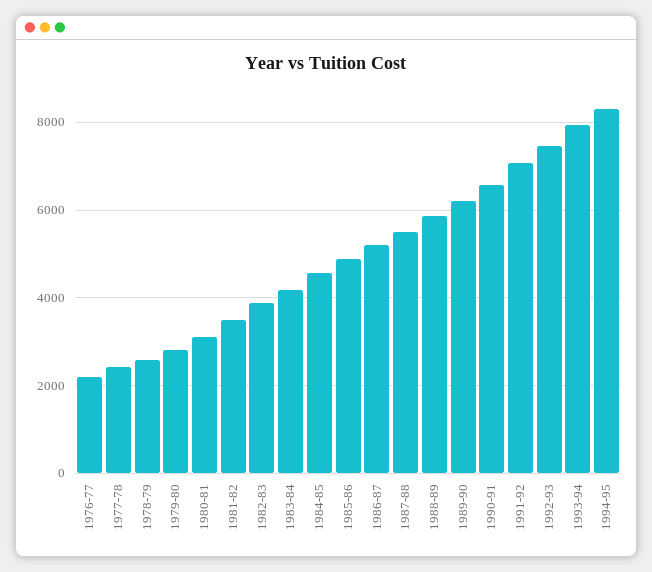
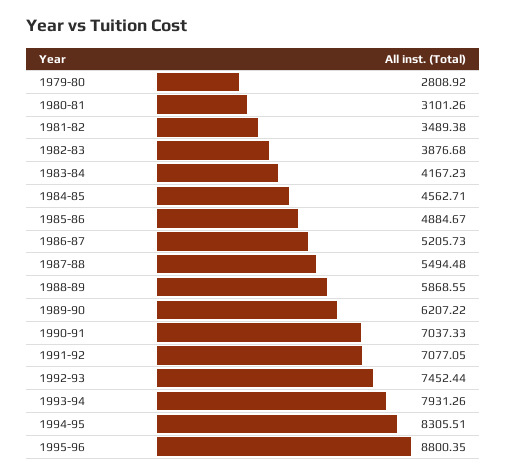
1976-77: 2200 -> none
1977-78: 2400 -> none
1978-79: 2600 -> none
1990-91: 6600 -> 7037.33
1995-96: none -> 8800.35

